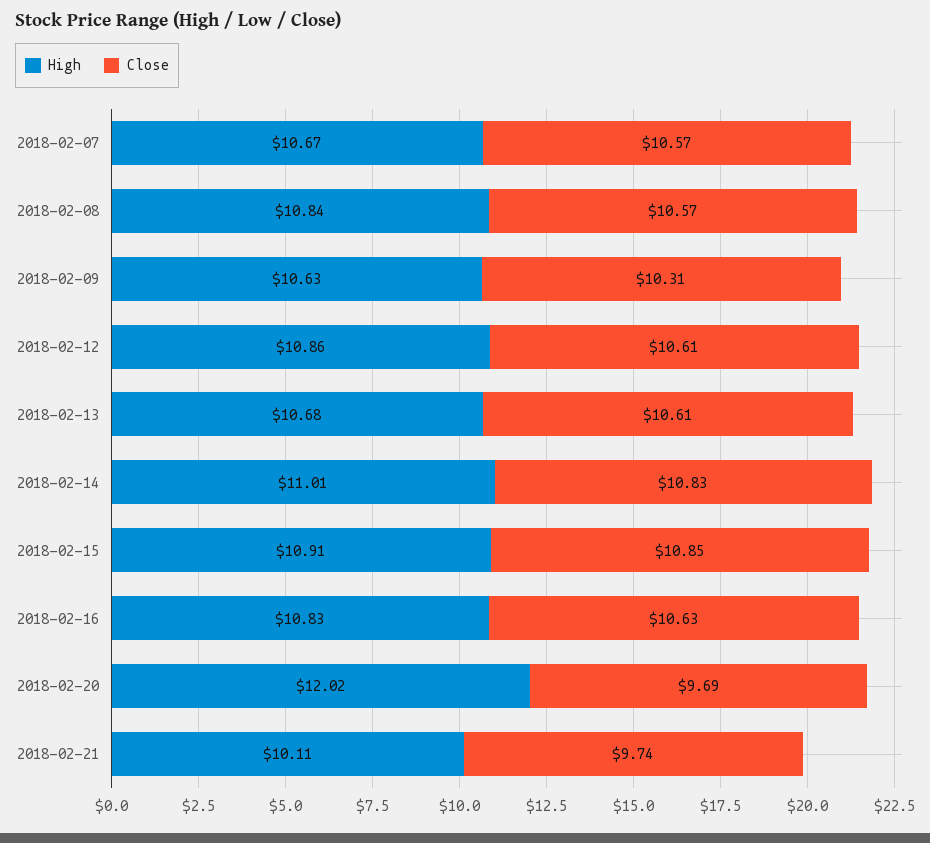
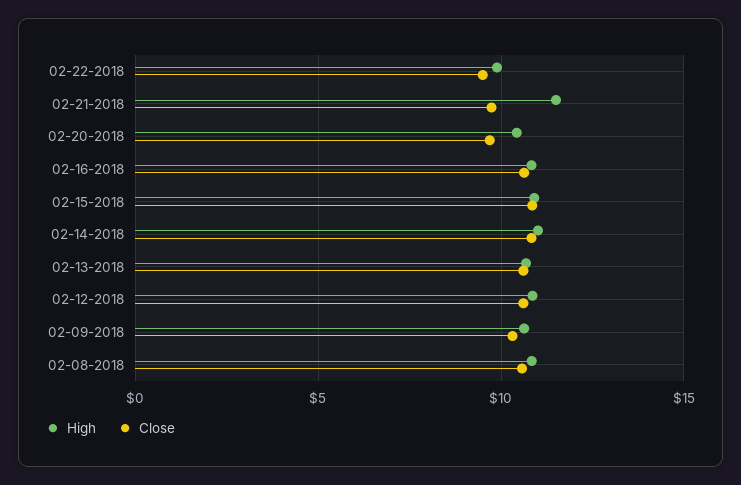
High, 2018-02-07: 10.67 -> none
Close, 2018-02-07: 10.57 -> none
High, 2018-02-20: 12.02 -> 10.5
High, 2018-02-21: 10.11 -> 11.5
High, 02-22-2018: none -> 10
Close, 02-22-2018: none -> 9.5

